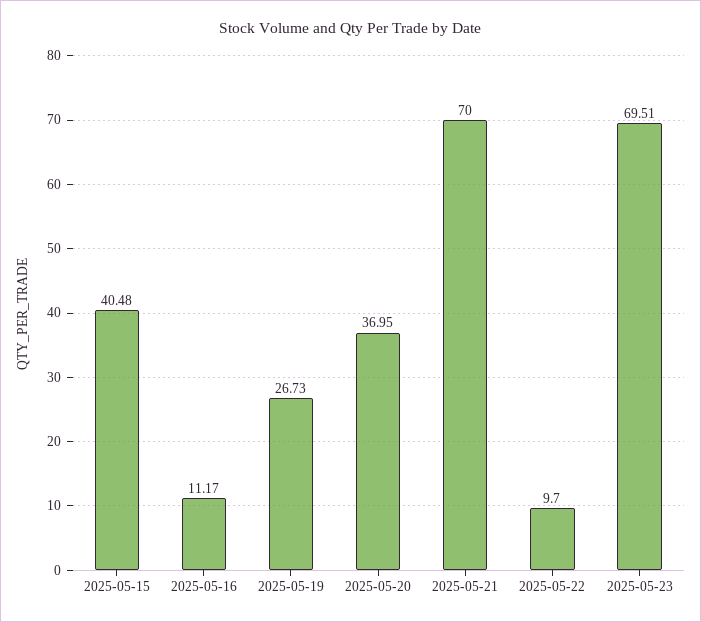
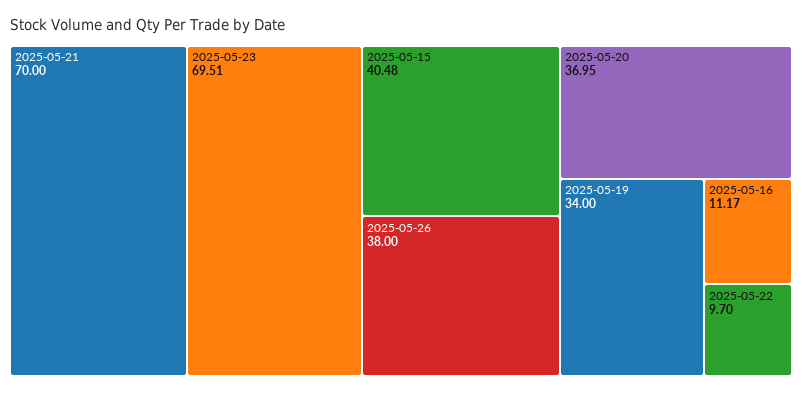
2025-05-19: 26.73 -> 34
2025-05-26: none -> 38

